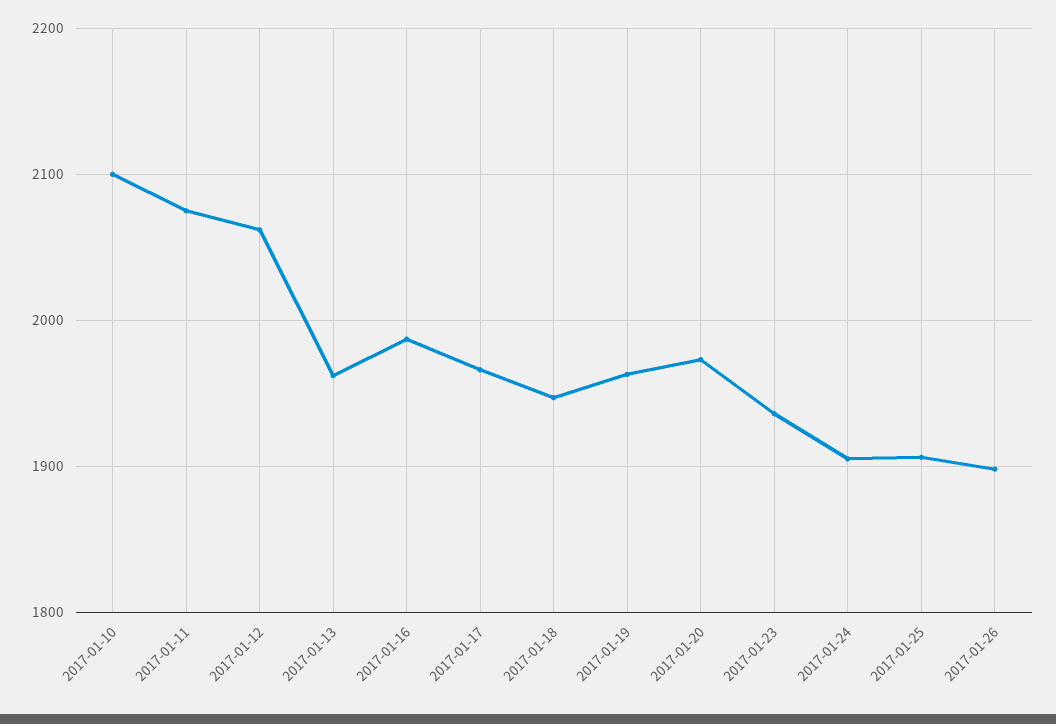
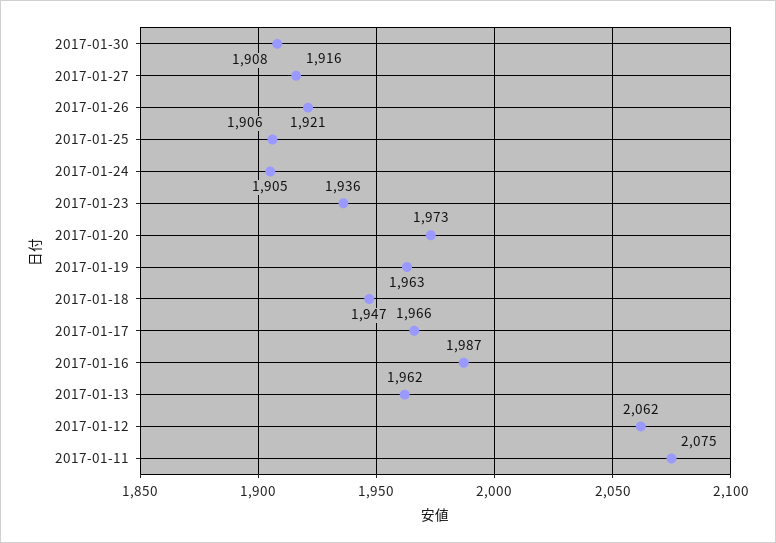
2017-01-10: 2100 -> none
2017-01-26: 1900 -> 1921
2017-01-30: none -> 1908
2017-01-27: none -> 1916

